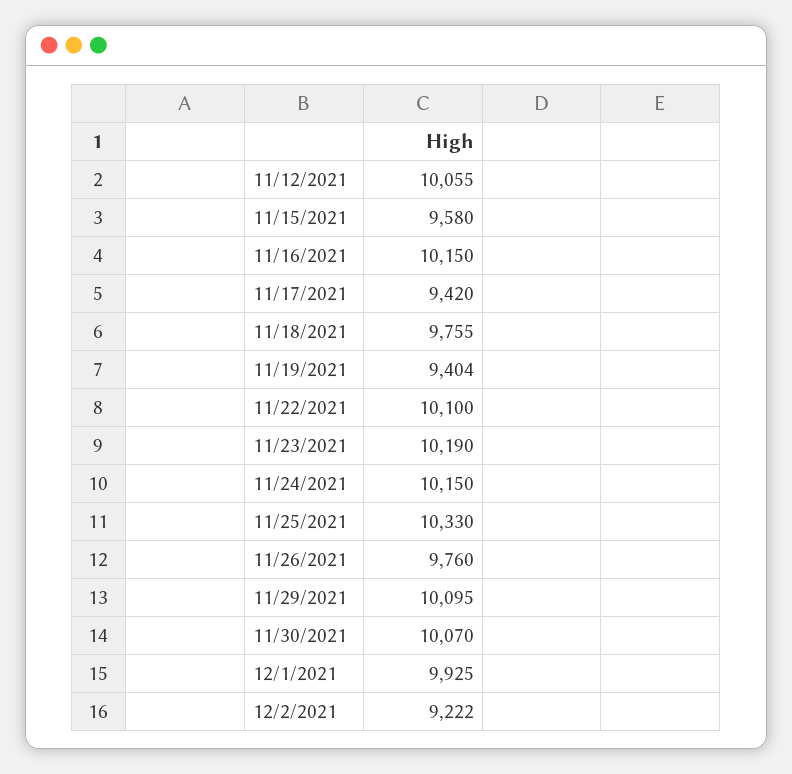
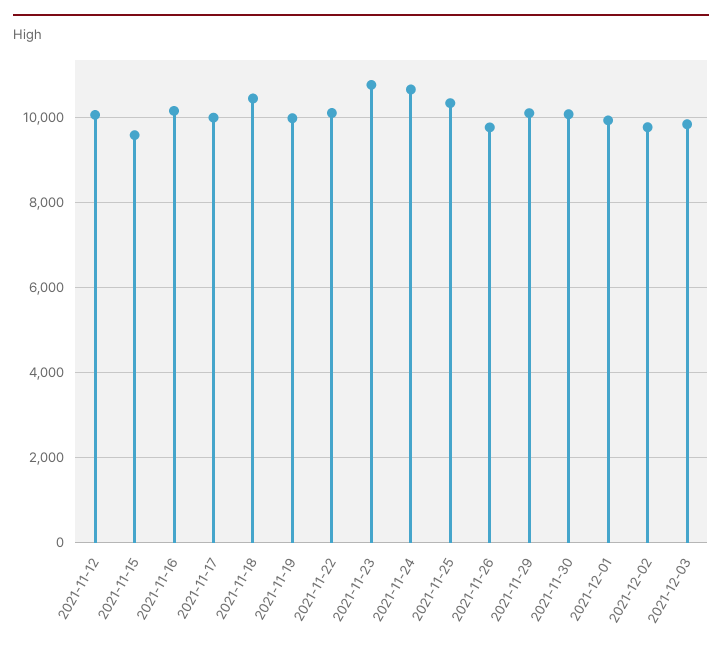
11/17/2021: 9420 -> 10000
11/18/2021: 9755 -> 10400
11/19/2021: 9404 -> 10000
11/23/2021: 10190 -> 10800
11/24/2021: 10150 -> 10600
12/2/2021: 9222 -> 9800
2021-12-03: none -> 9800

